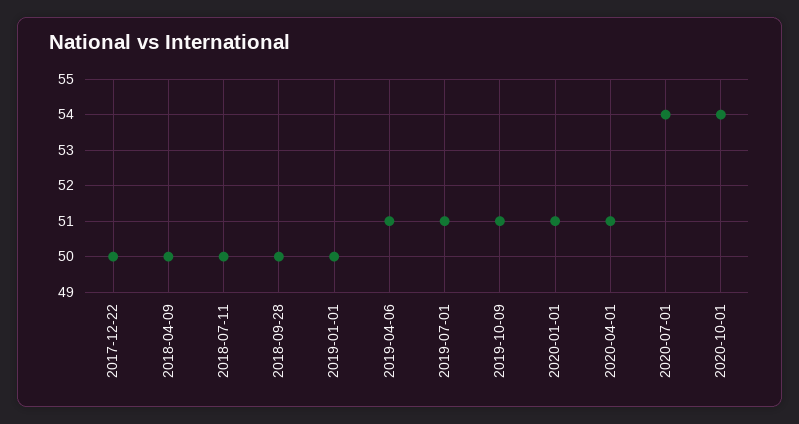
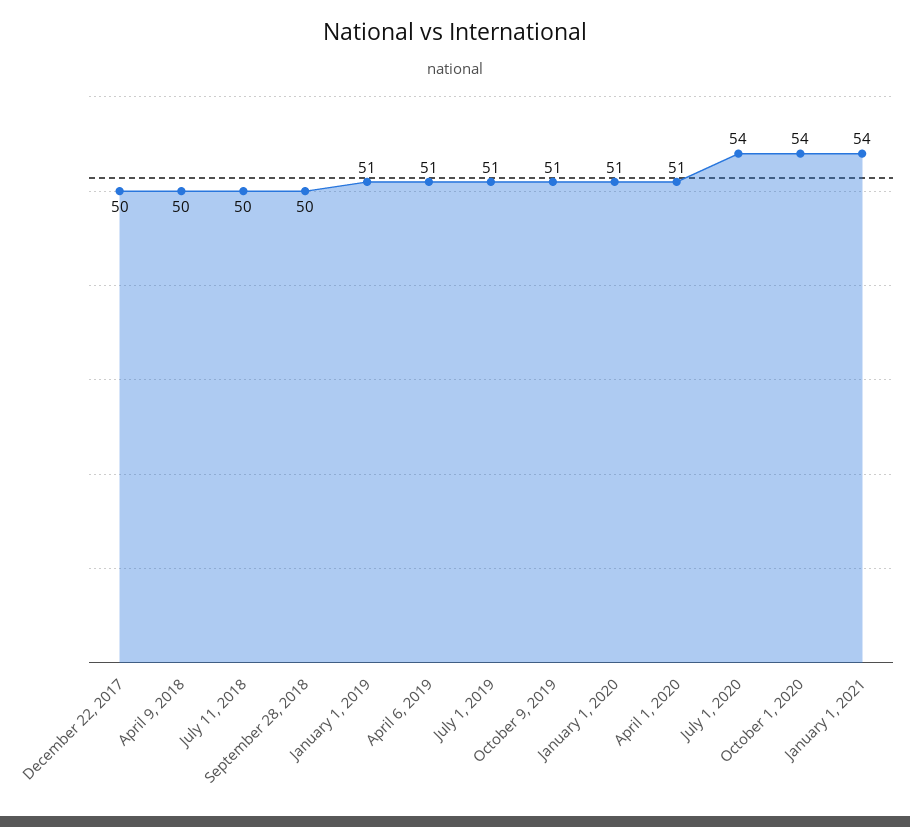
2019-01-01: 50 -> 51
January 1, 2021: none -> 54

